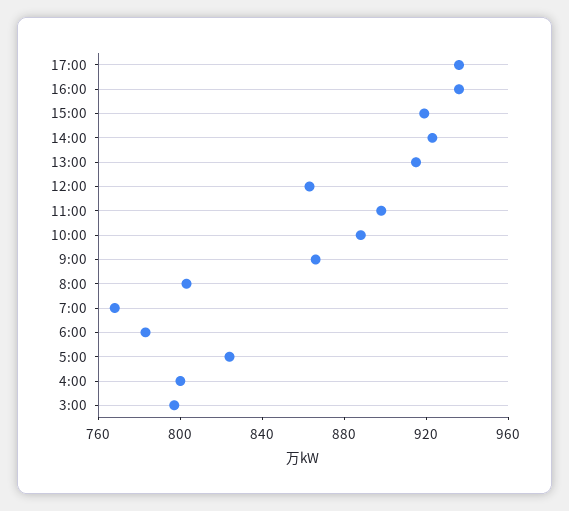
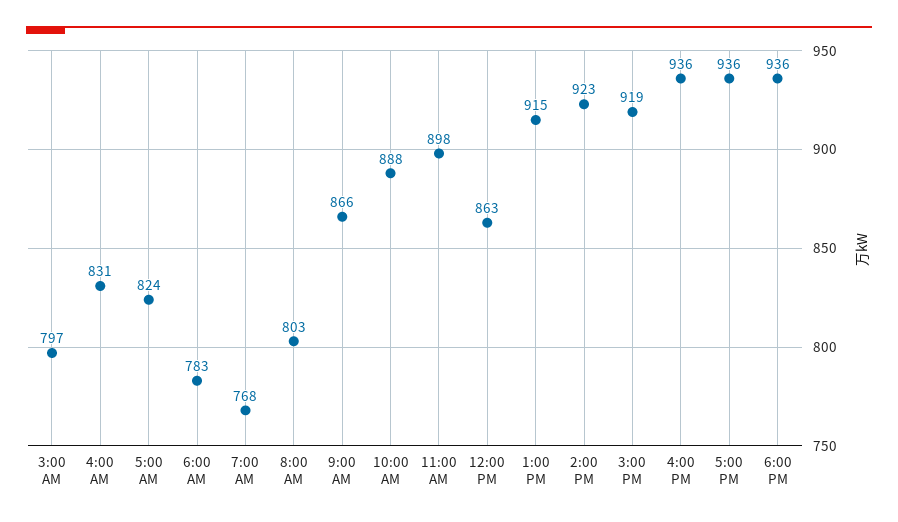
4:00: 800 -> 831
6:00 PM: none -> 936

